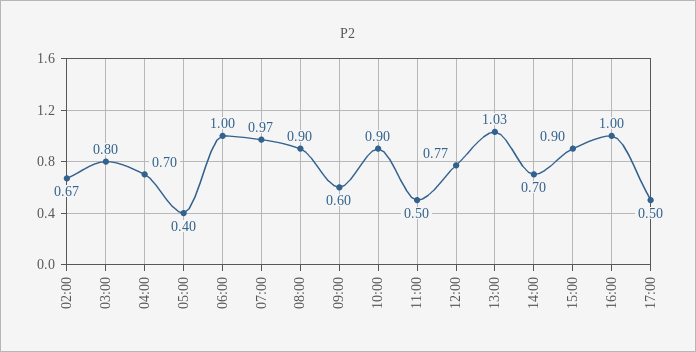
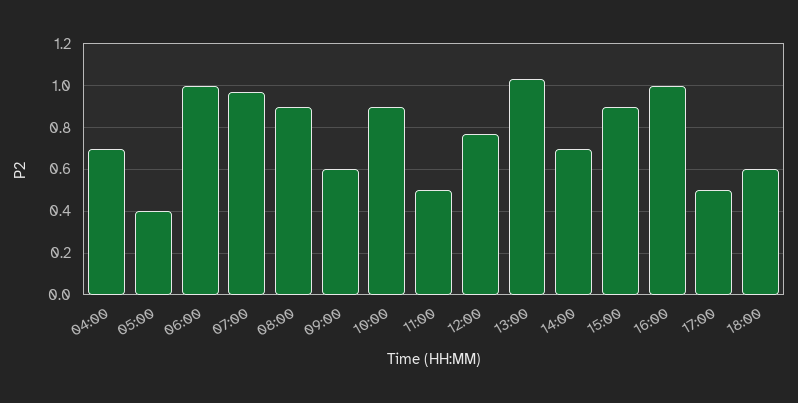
02:00: 0.67 -> none
03:00: 0.8 -> none
18:00: none -> 0.6

